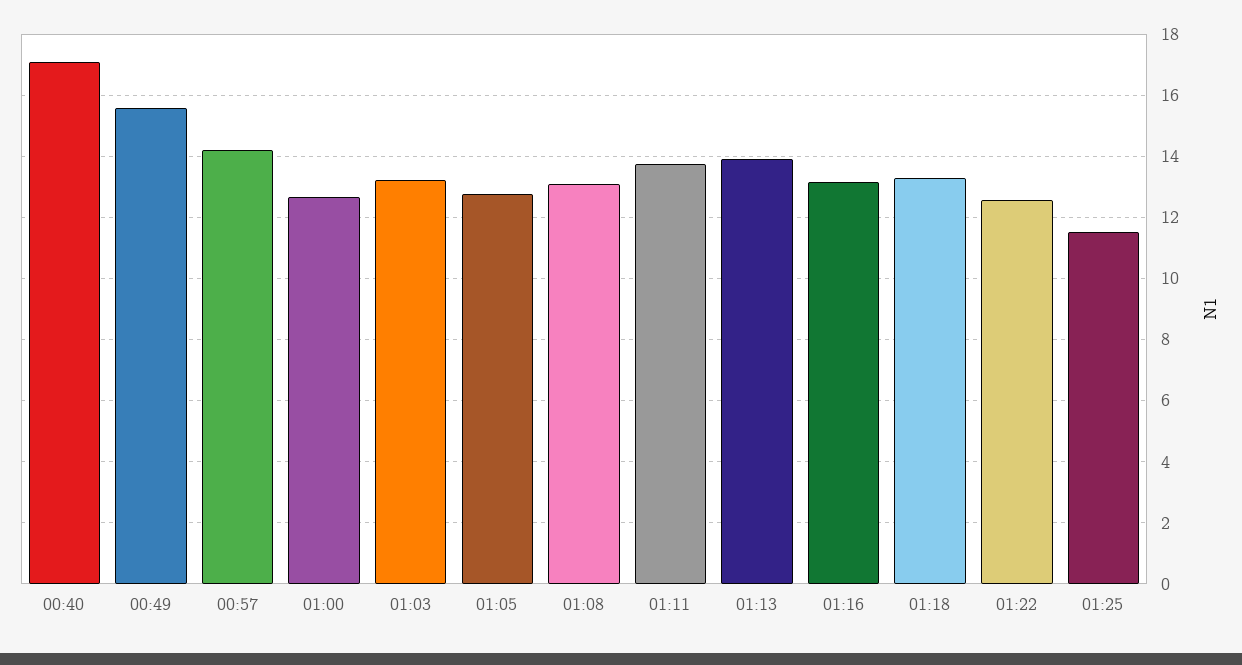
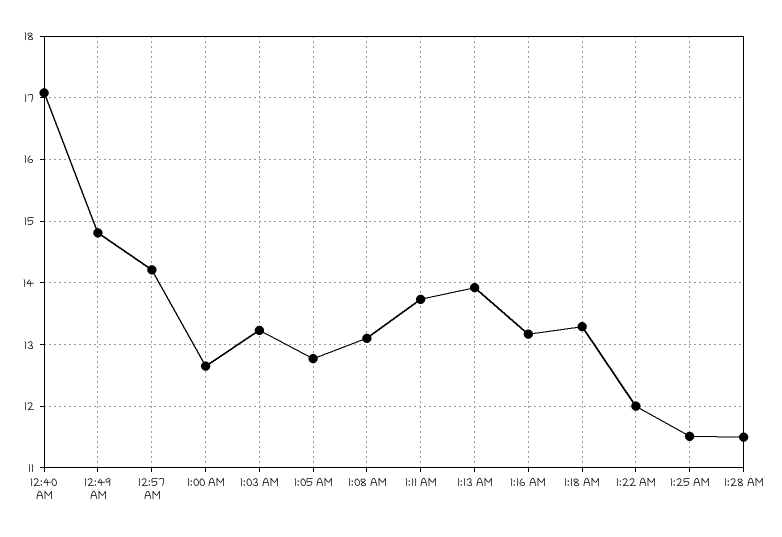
00:49: 15.6 -> 14.8
01:22: 12.6 -> 12
1:28 AM: none -> 11.5

